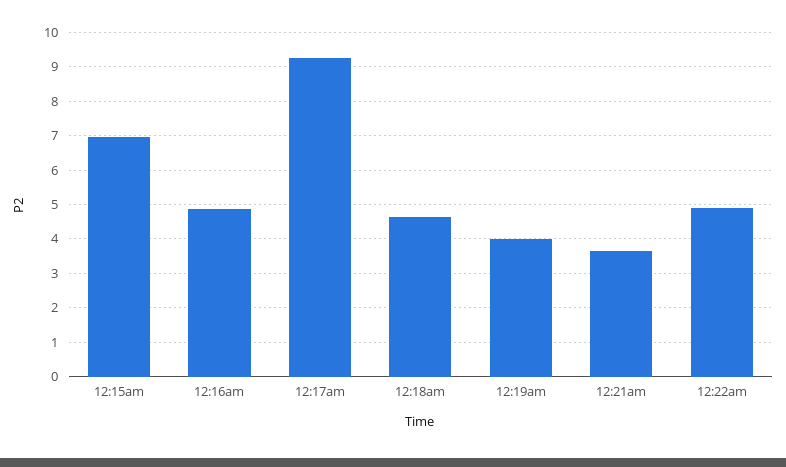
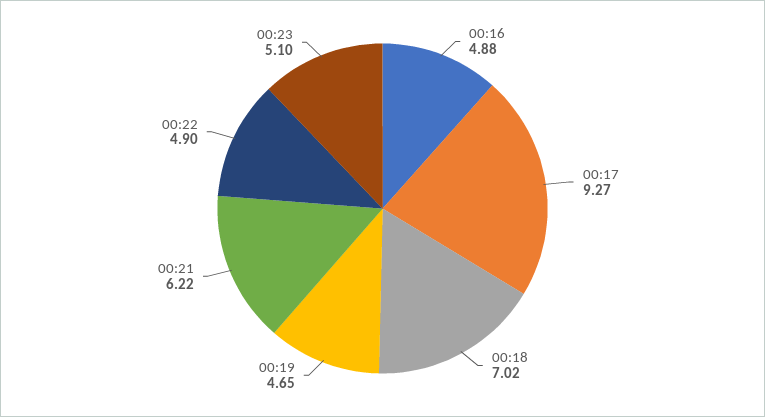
12:15am: 7 -> none
12:18am: 4.6 -> 7.02
12:19am: 4 -> 4.65
12:21am: 3.6 -> 6.22
00:23: none -> 5.1

